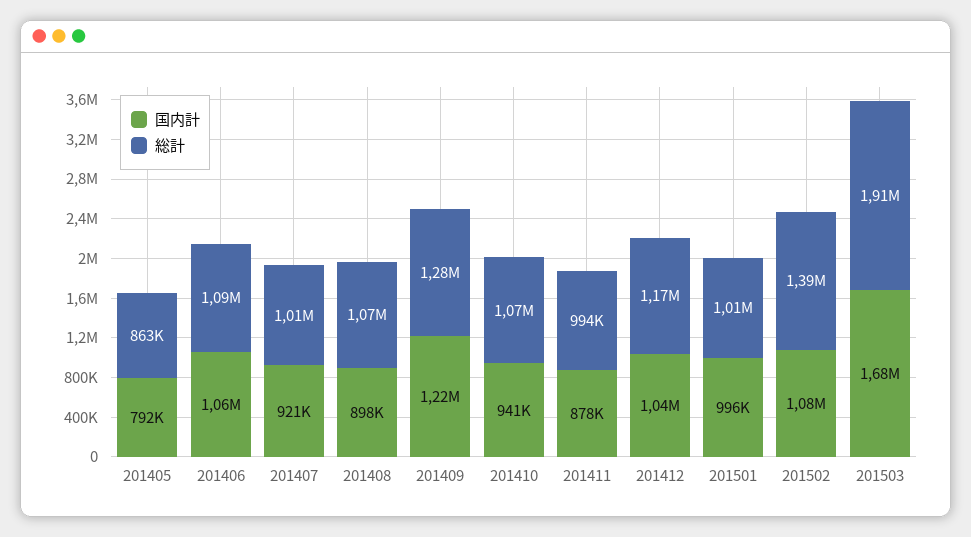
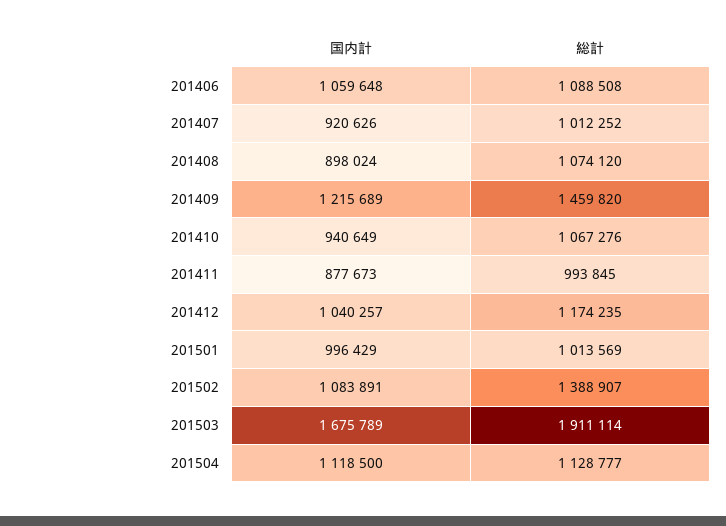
国内計, 201405: 792000 -> none
総計, 201405: 863000 -> none
総計, 201409: 1280000 -> 1459820
国内計, 201504: none -> 1118500
総計, 201504: none -> 1128777

